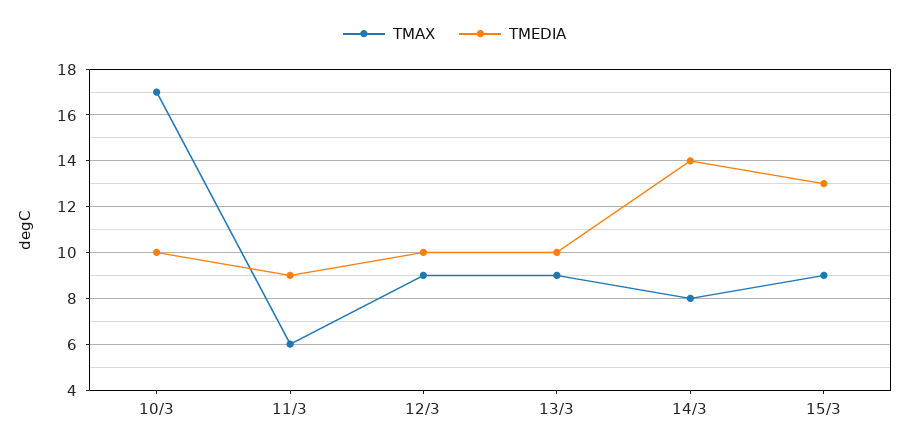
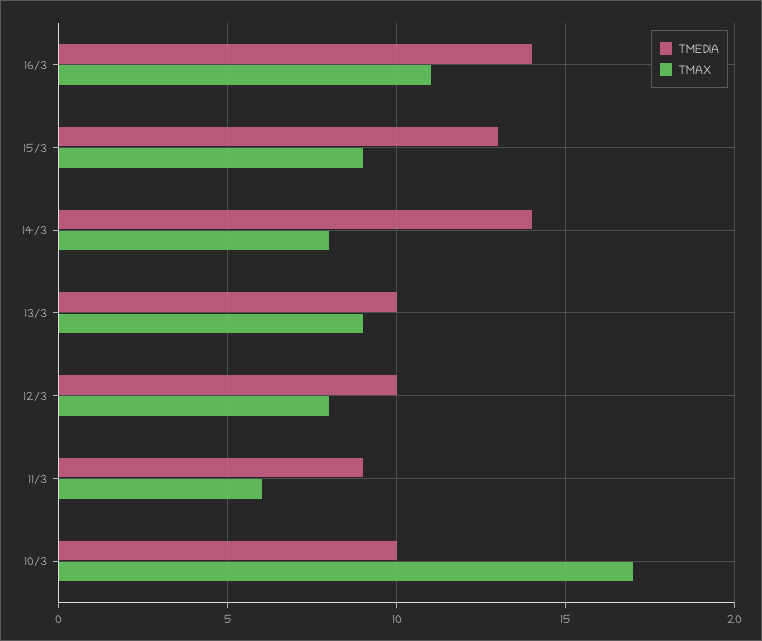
TMAX, 12/3: 9 -> 8
TMEDIA, 16/3: none -> 14
TMAX, 16/3: none -> 11

